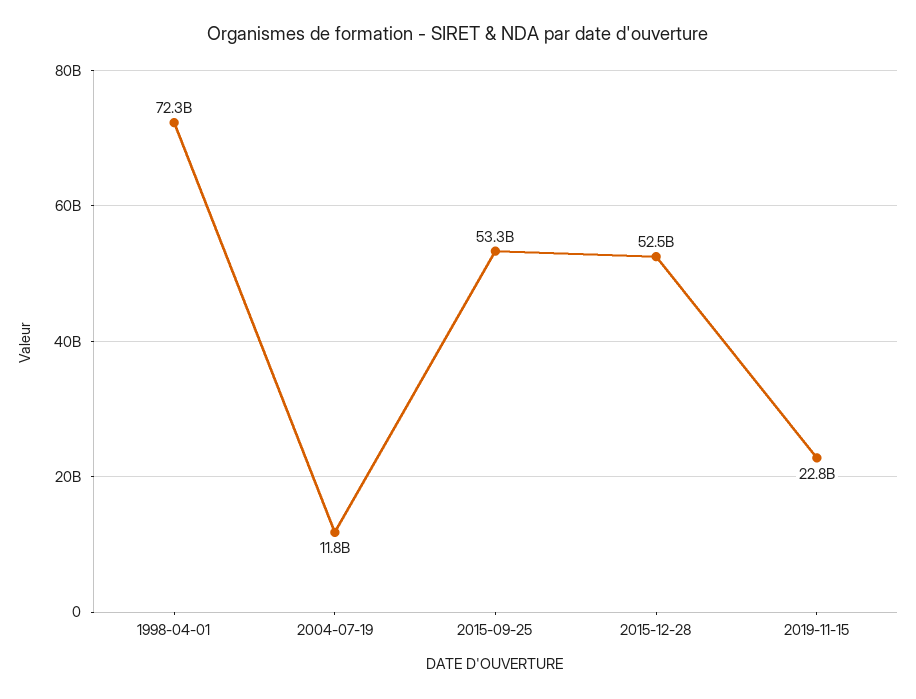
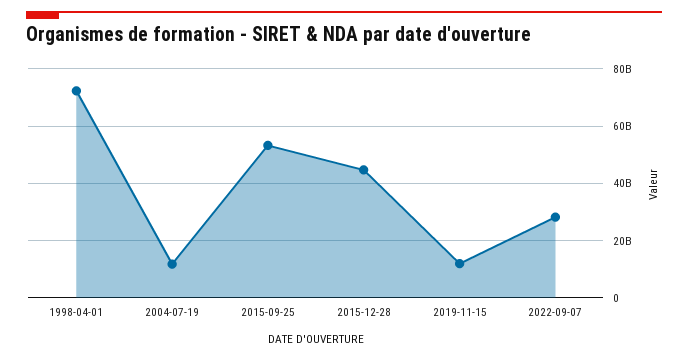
2015-12-28: 52500000000 -> 45000000000
2019-11-15: 22800000000 -> 12500000000
2022-09-07: none -> 27500000000

